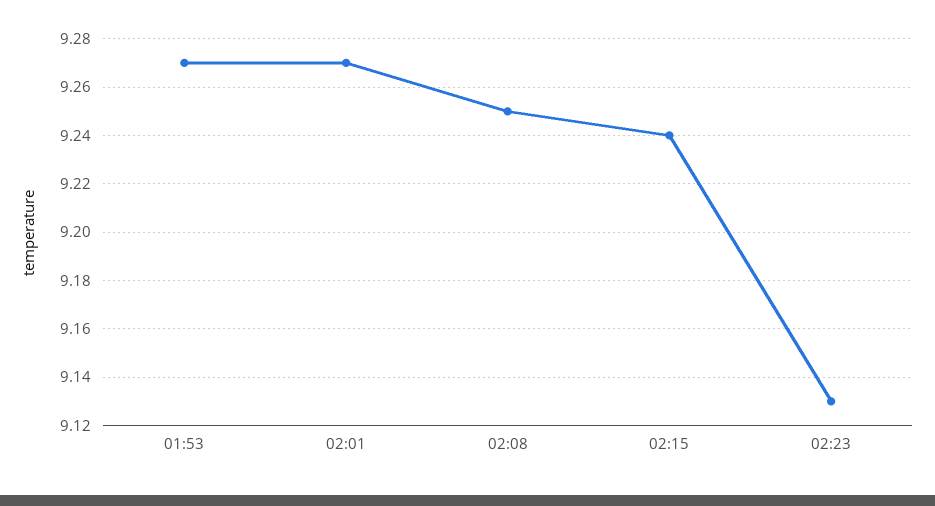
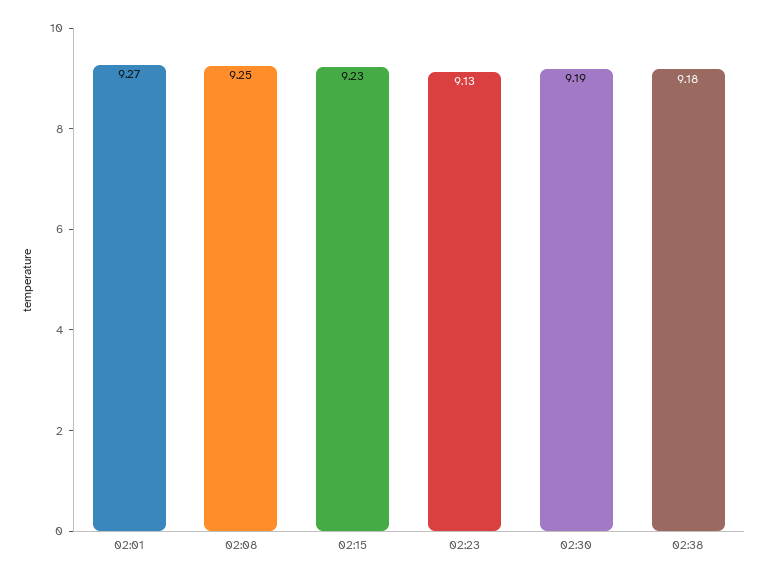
01:53: 9.27 -> none
02:15: 9.24 -> 9.23
02:30: none -> 9.19
02:38: none -> 9.18

